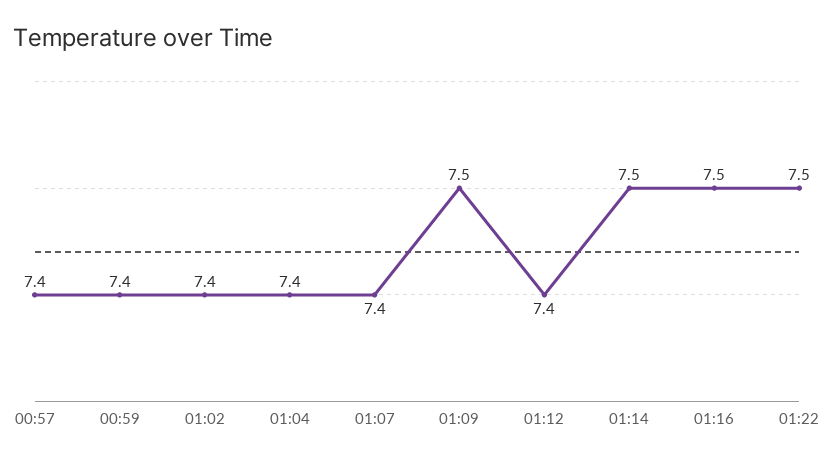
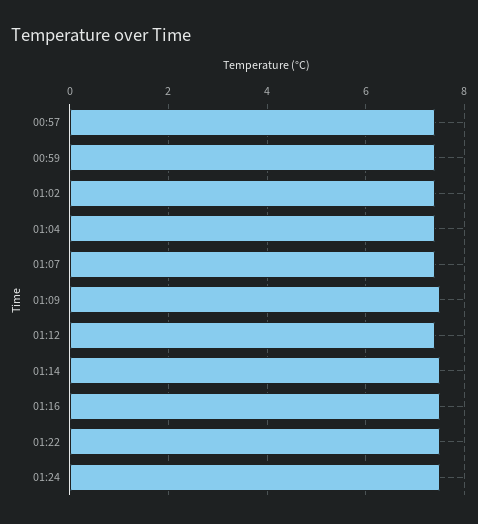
01:24: none -> 7.5

